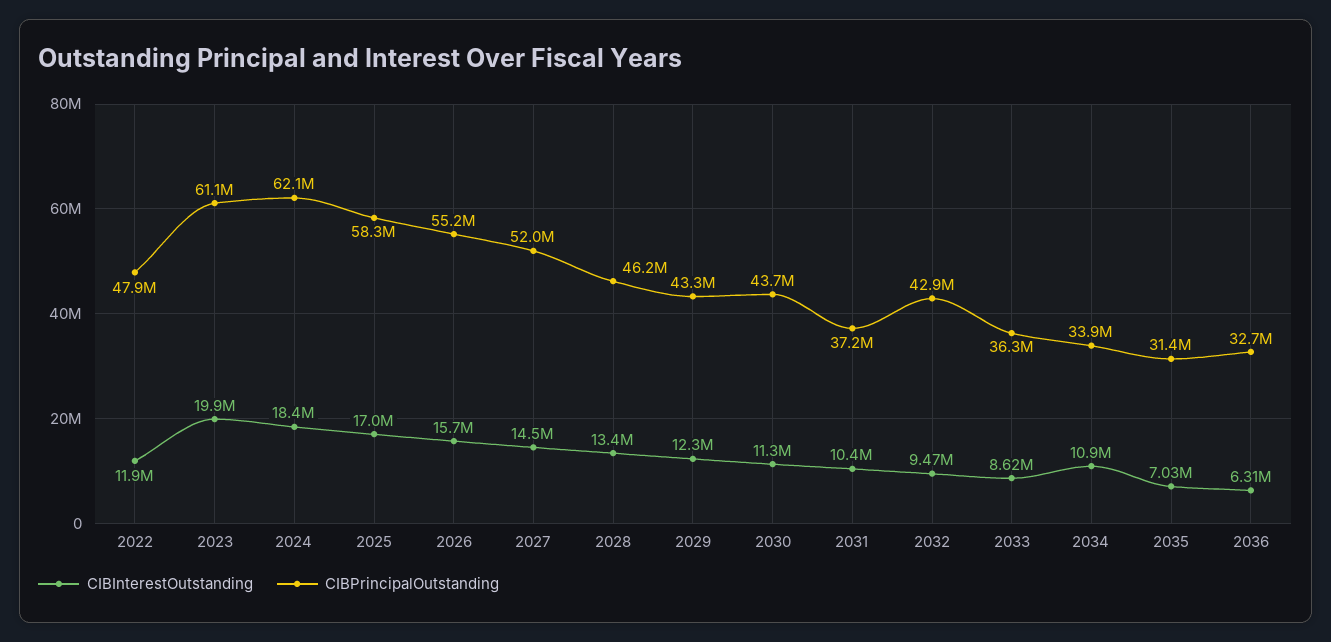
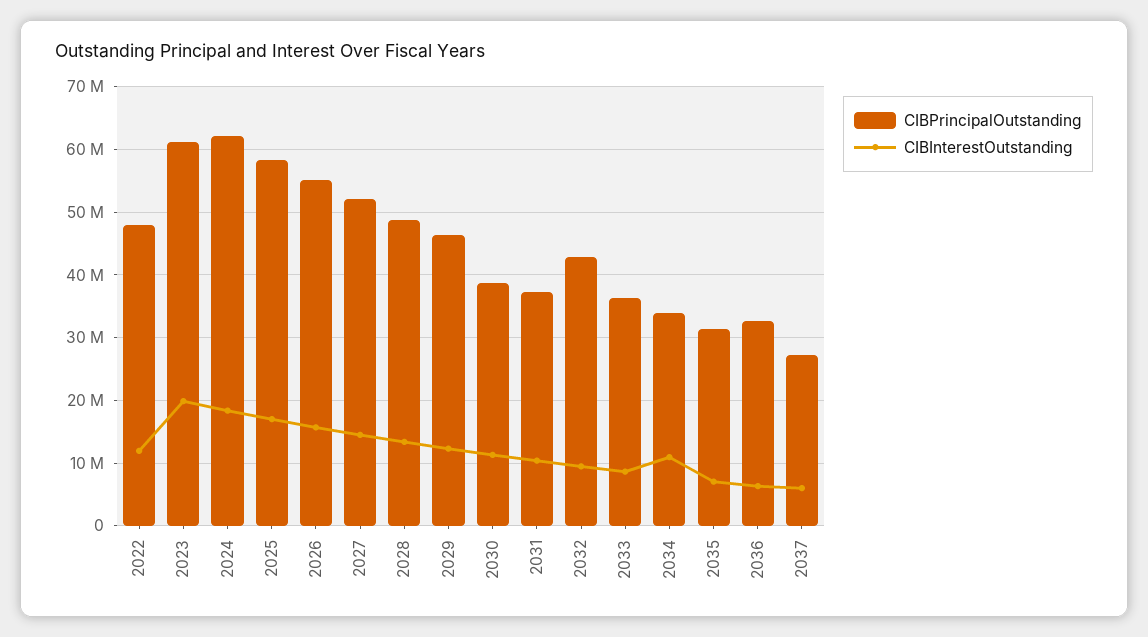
CIBPrincipalOutstanding, 2028: 46200000 -> 49000000
CIBPrincipalOutstanding, 2029: 43300000 -> 46000000
CIBPrincipalOutstanding, 2030: 43700000 -> 39000000
CIBPrincipalOutstanding, 2037: none -> 27000000
CIBInterestOutstanding, 2037: none -> 6000000

